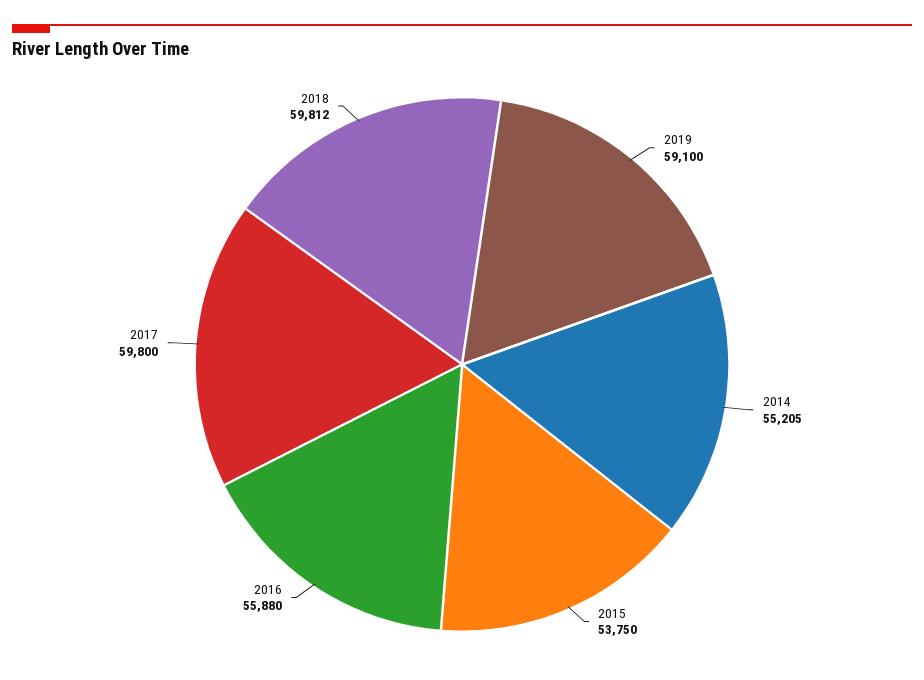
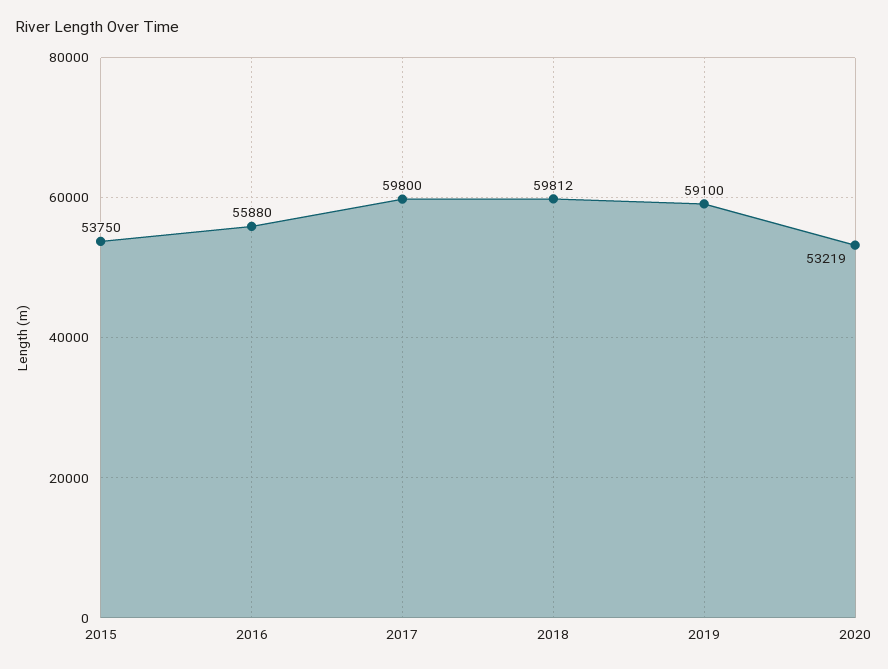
2014: 55205 -> none
2020: none -> 53219

